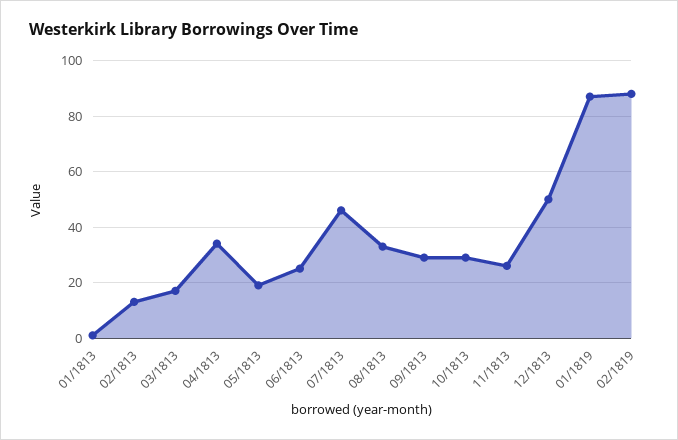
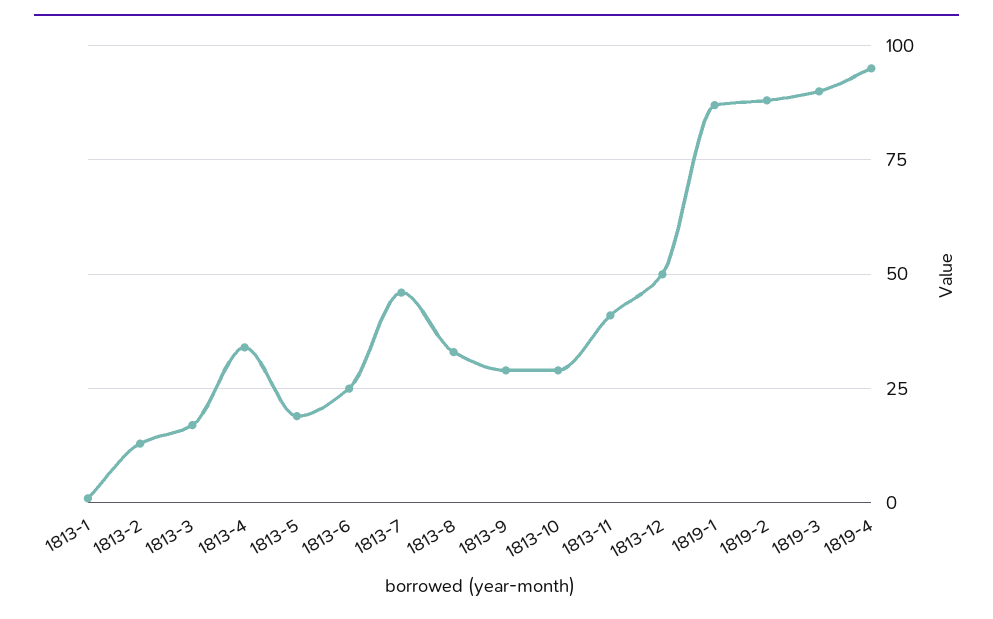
11/1813: 25 -> 40
1819-3: none -> 90
1819-4: none -> 95

